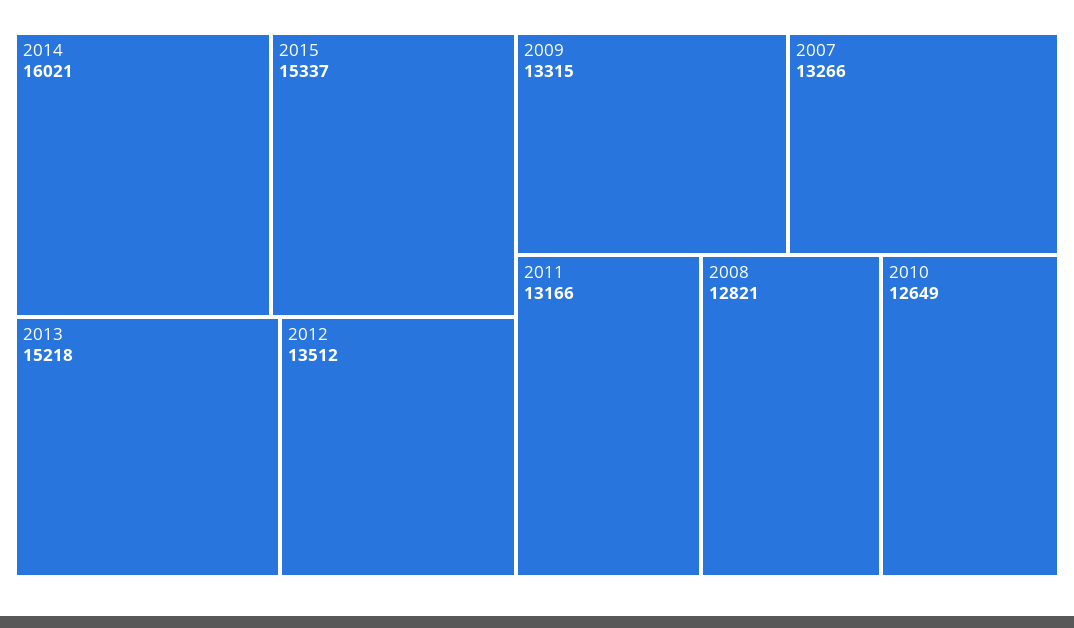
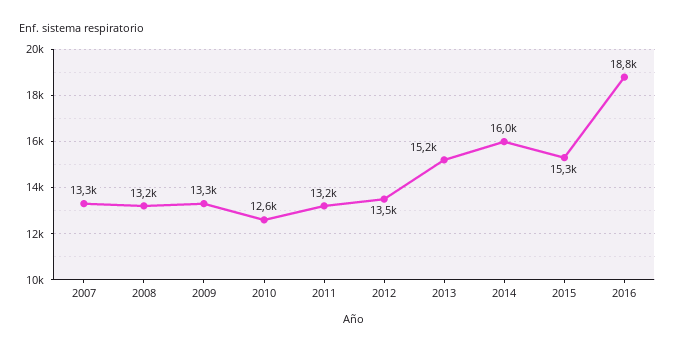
2008: 12821 -> 13200
2016: none -> 18800

